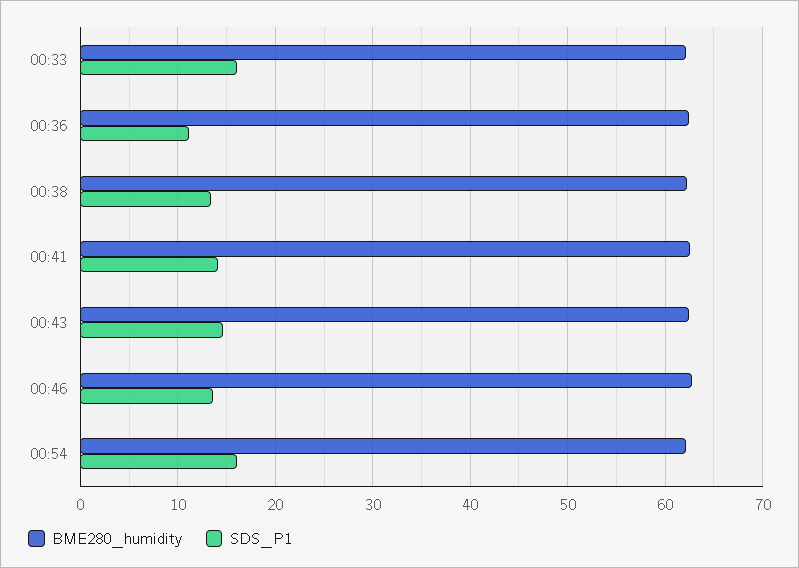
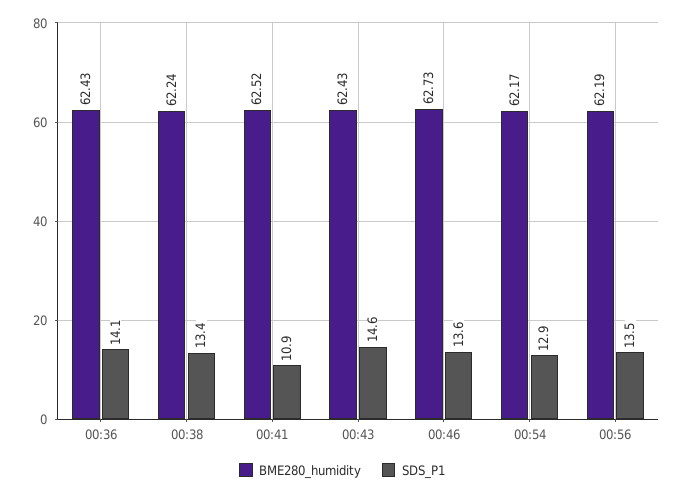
BME280_humidity, 00:33: 62 -> none
SDS_P1, 00:33: 16 -> none
SDS_P1, 00:36: 11 -> 14.1
SDS_P1, 00:41: 14 -> 10.9
SDS_P1, 00:54: 16 -> 12.9
BME280_humidity, 00:56: none -> 62.19
SDS_P1, 00:56: none -> 13.5

